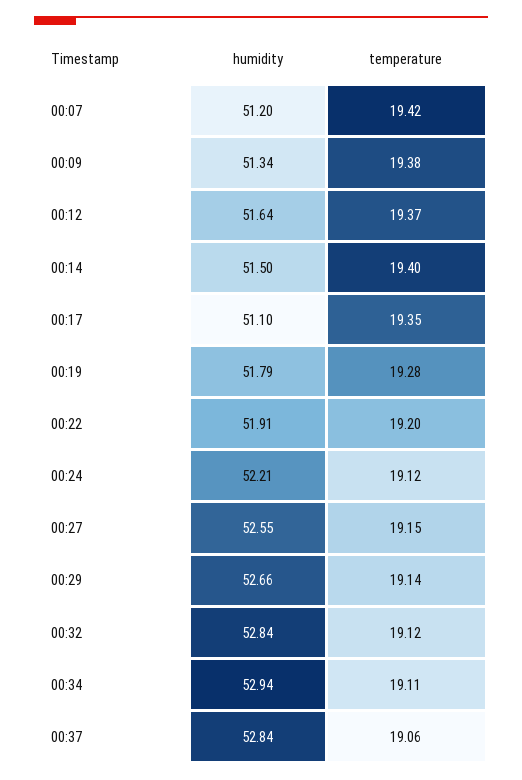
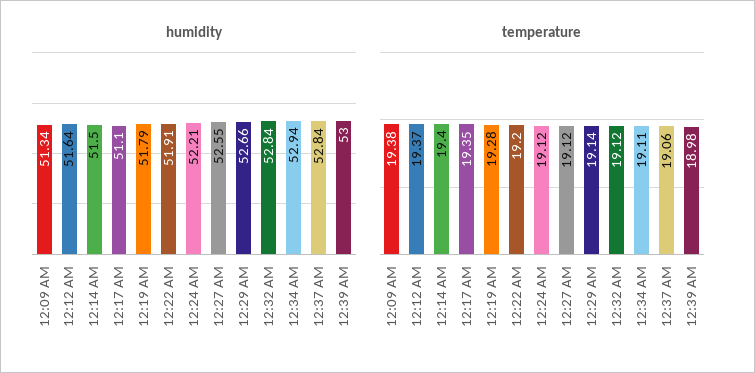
humidity, 00:07: 51.2 -> none
temperature, 00:07: 19.42 -> none
temperature, 00:27: 19.15 -> 19.12
humidity, 12:39 AM: none -> 53
temperature, 12:39 AM: none -> 18.98

